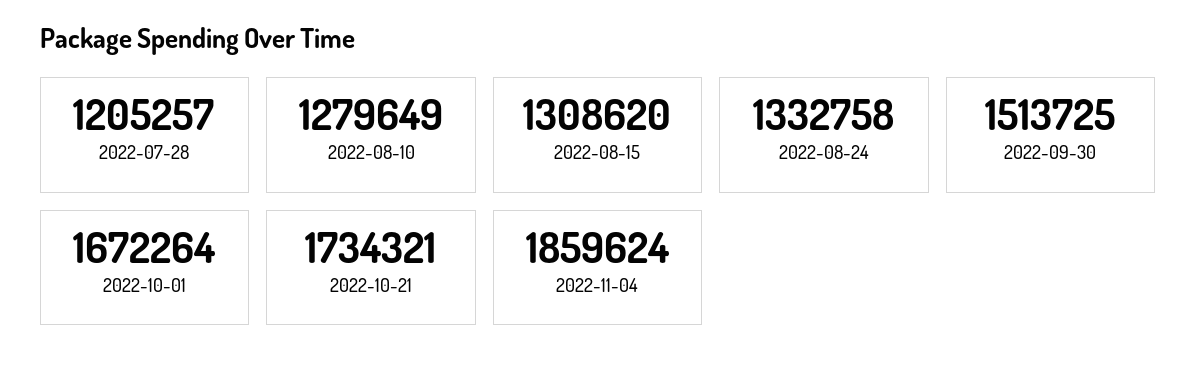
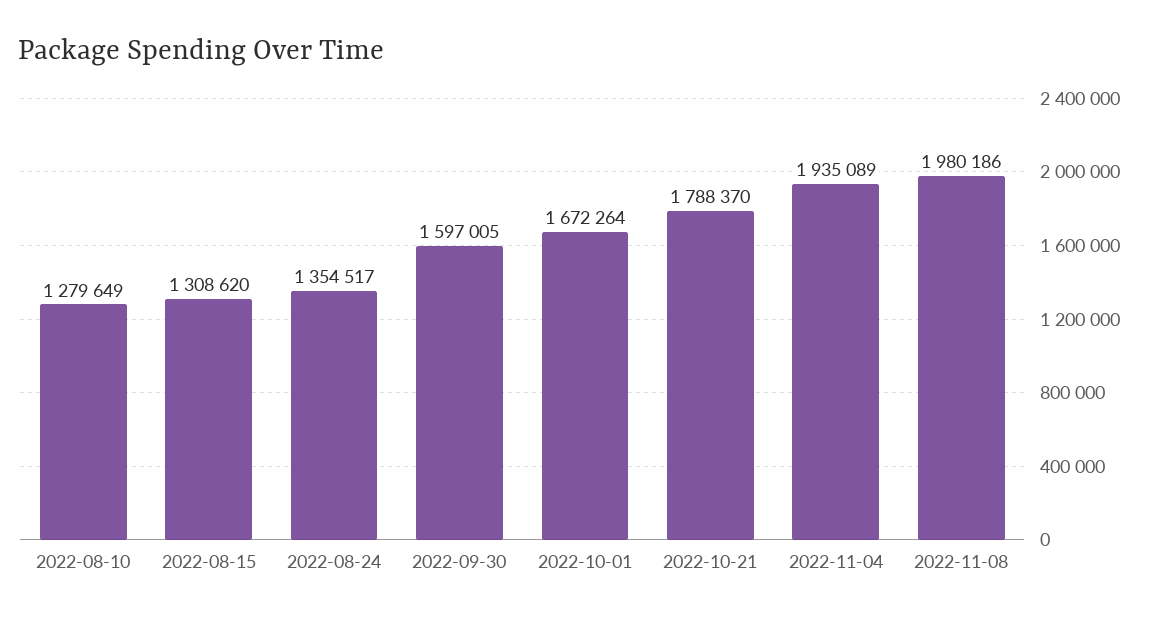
2022-07-28: 1205257 -> none
2022-08-24: 1332758 -> 1354517
2022-09-30: 1513725 -> 1597005
2022-10-21: 1734321 -> 1788370
2022-11-04: 1859624 -> 1935089
2022-11-08: none -> 1980186

